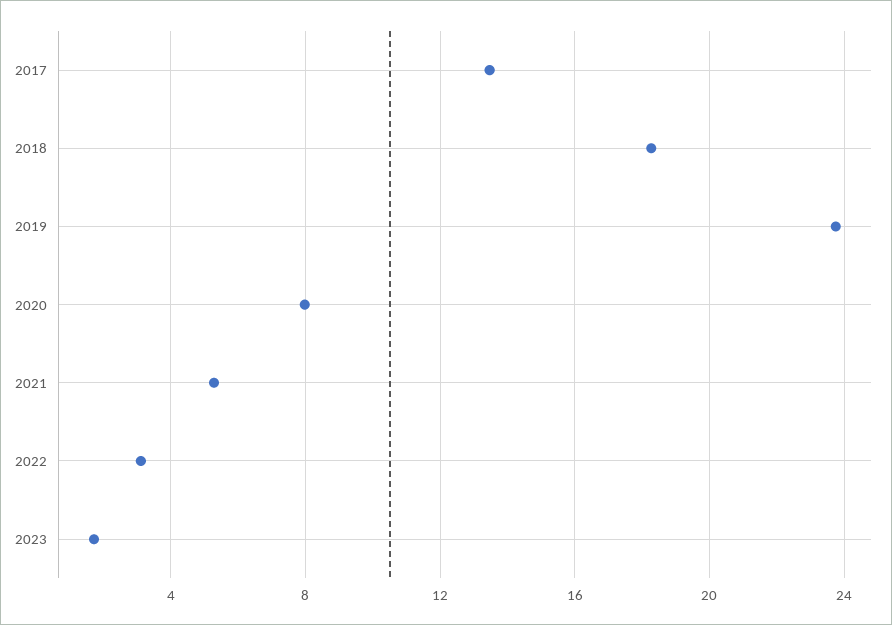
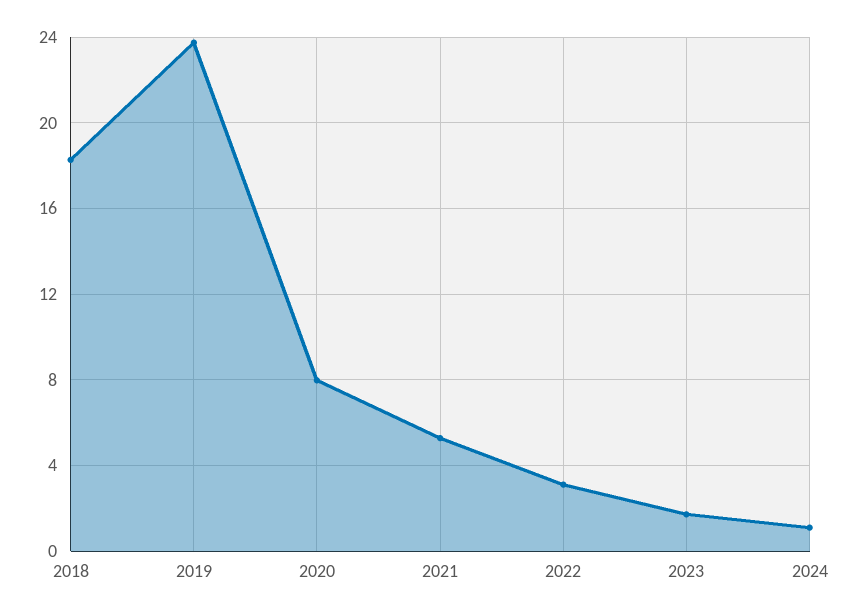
2017: 13.5 -> none
2024: none -> 1

